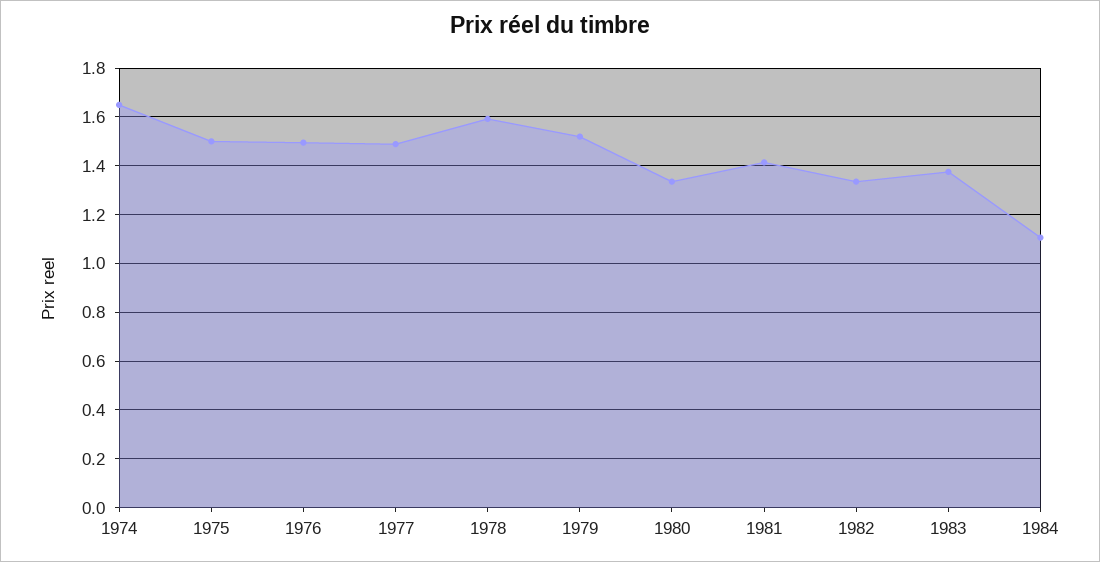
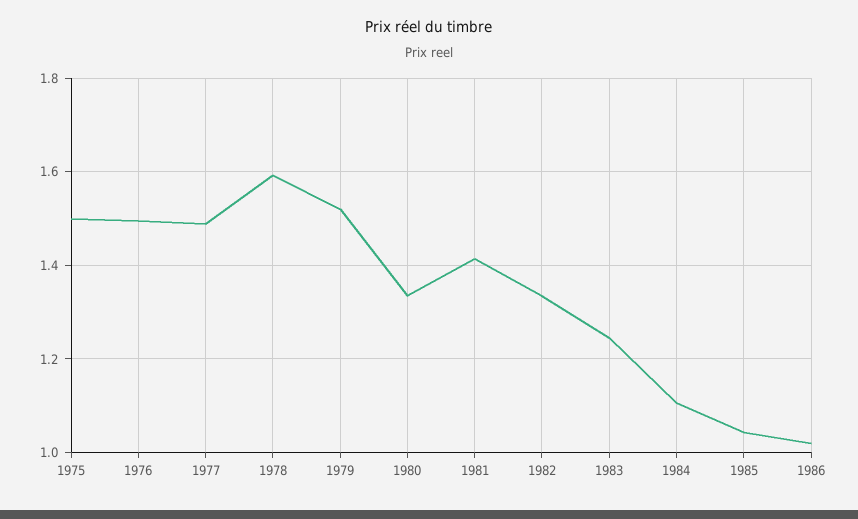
1974: 1.65 -> none
1983: 1.375 -> 1.24
1985: none -> 1.04
1986: none -> 1.02

